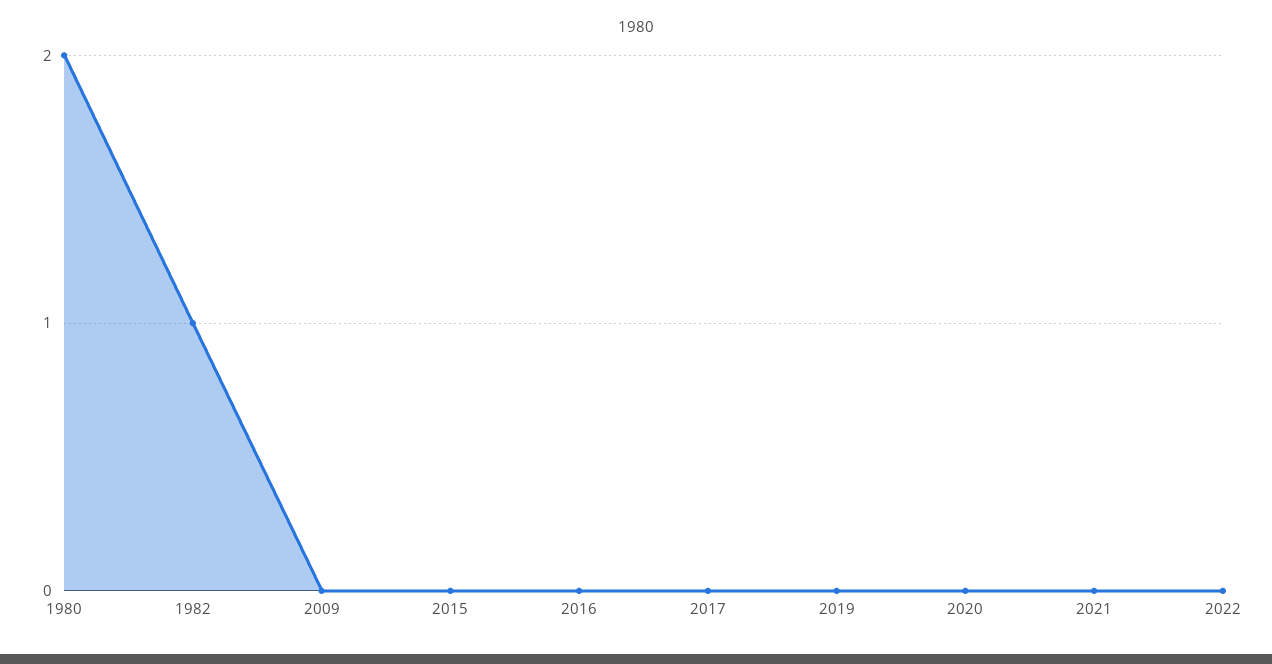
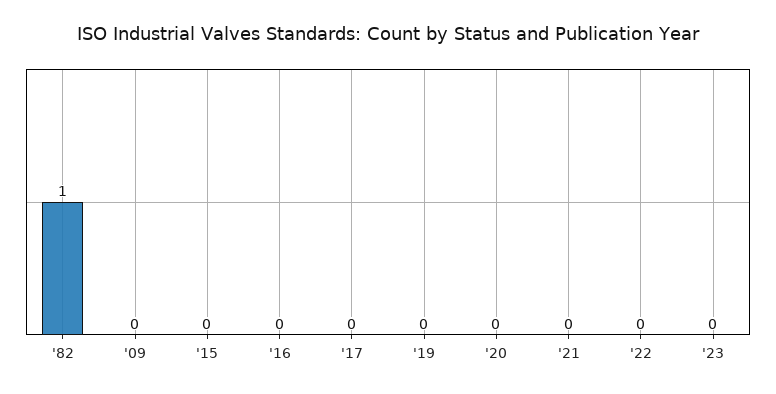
1980: 2 -> none
'23: none -> 0

